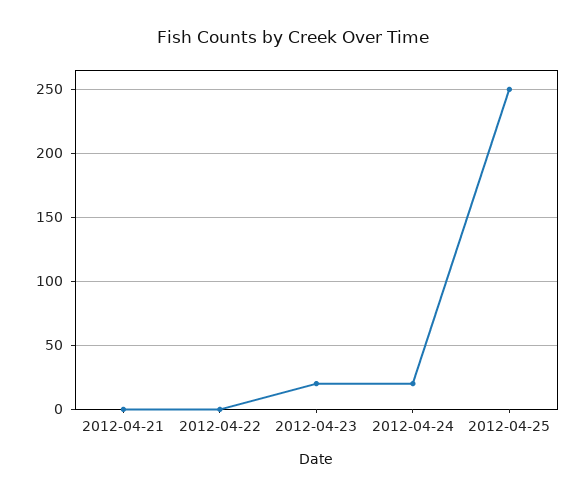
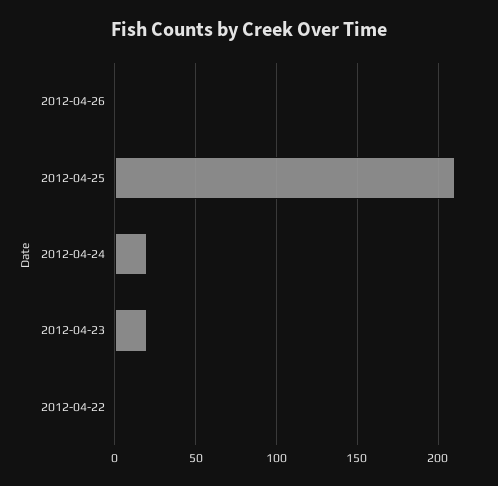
2012-04-21: 0 -> none
2012-04-25: 250 -> 210
2012-04-26: none -> 0

